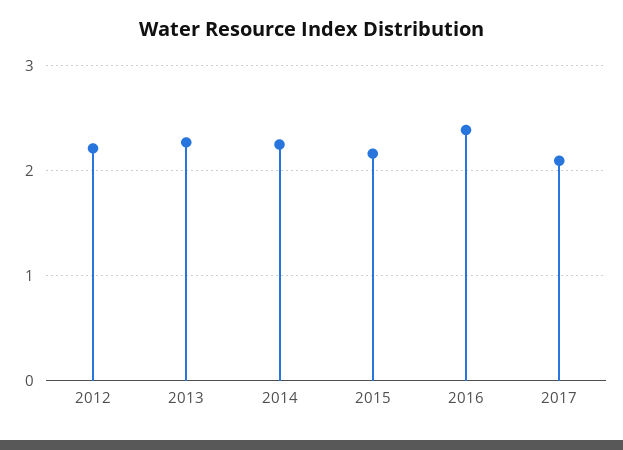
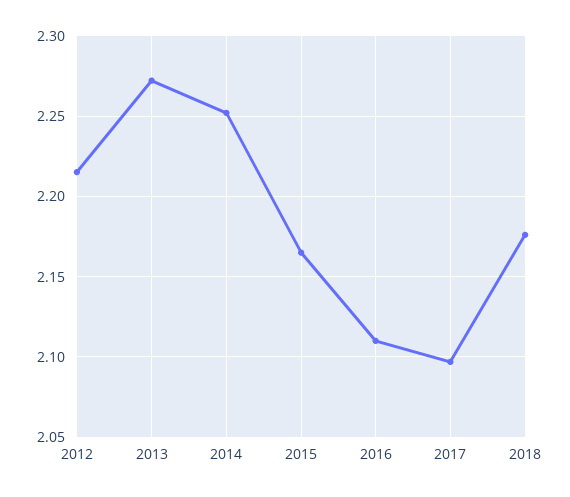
2016: 2.4 -> 2.11
2018: none -> 2.175

